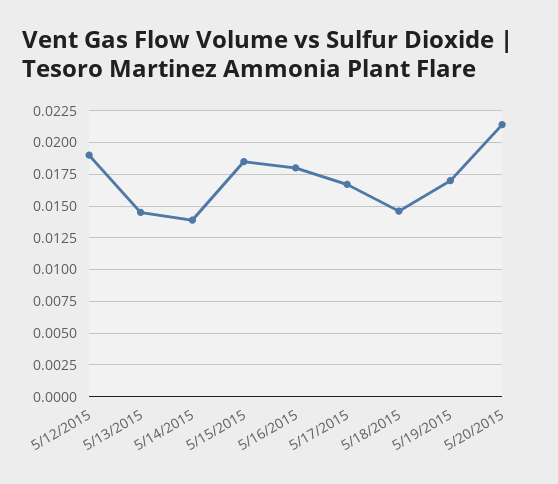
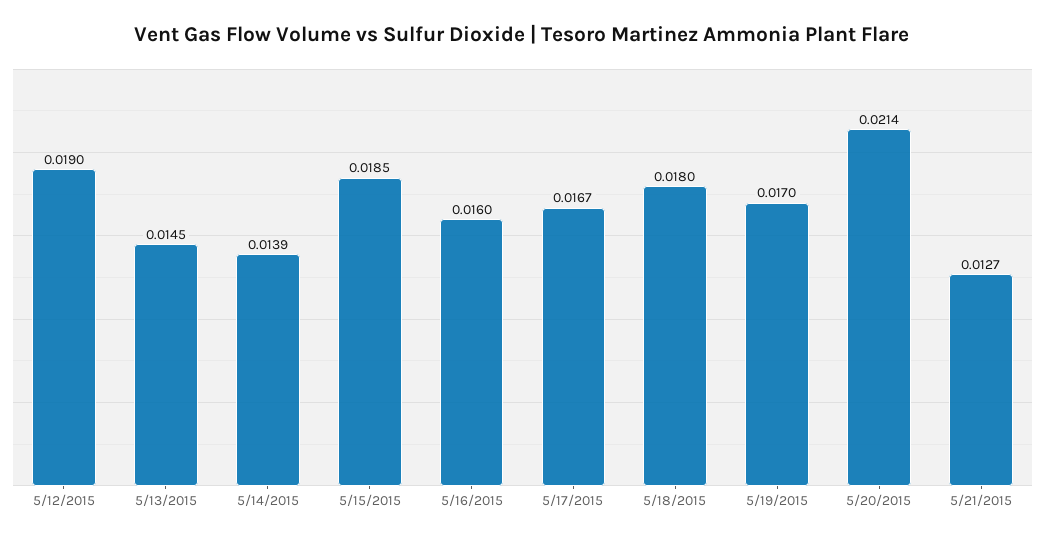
5/16/2015: 0.018 -> 0.016
5/18/2015: 0.0145 -> 0.018
5/21/2015: none -> 0.0127

